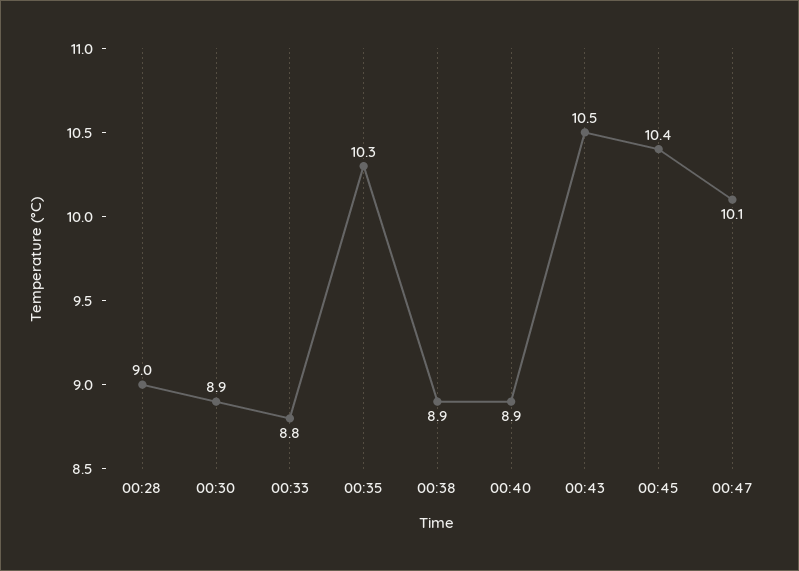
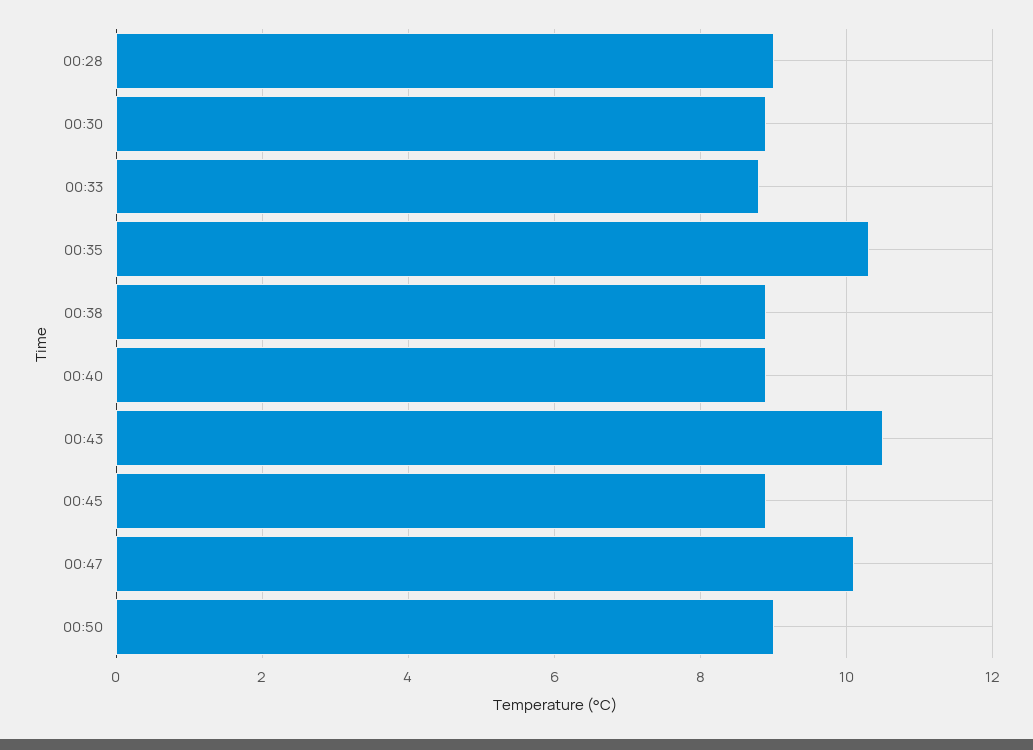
00:45: 10.4 -> 9
00:50: none -> 9

